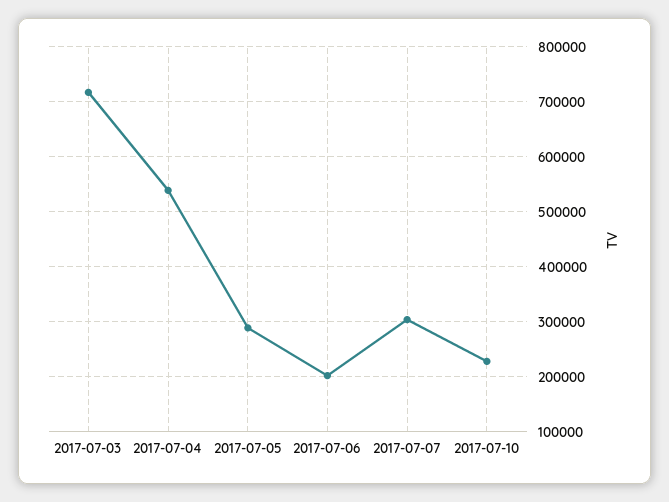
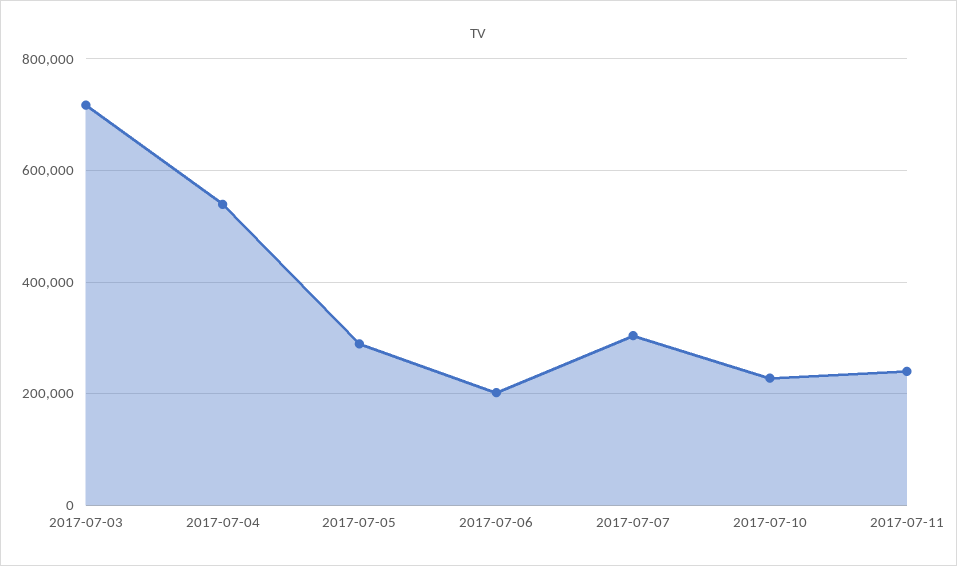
2017-07-11: none -> 240000

